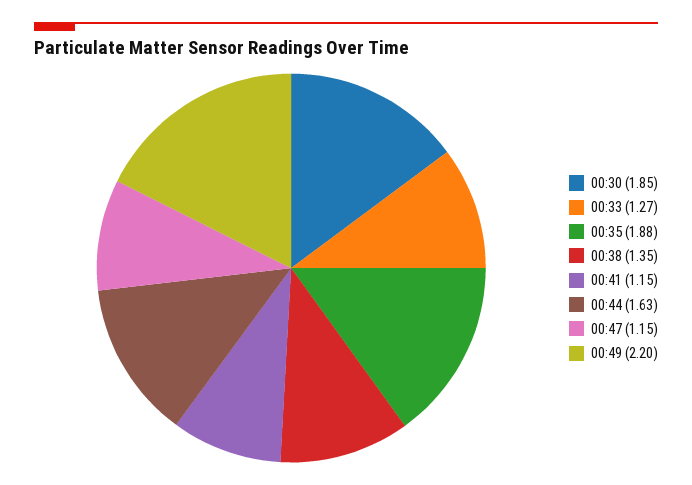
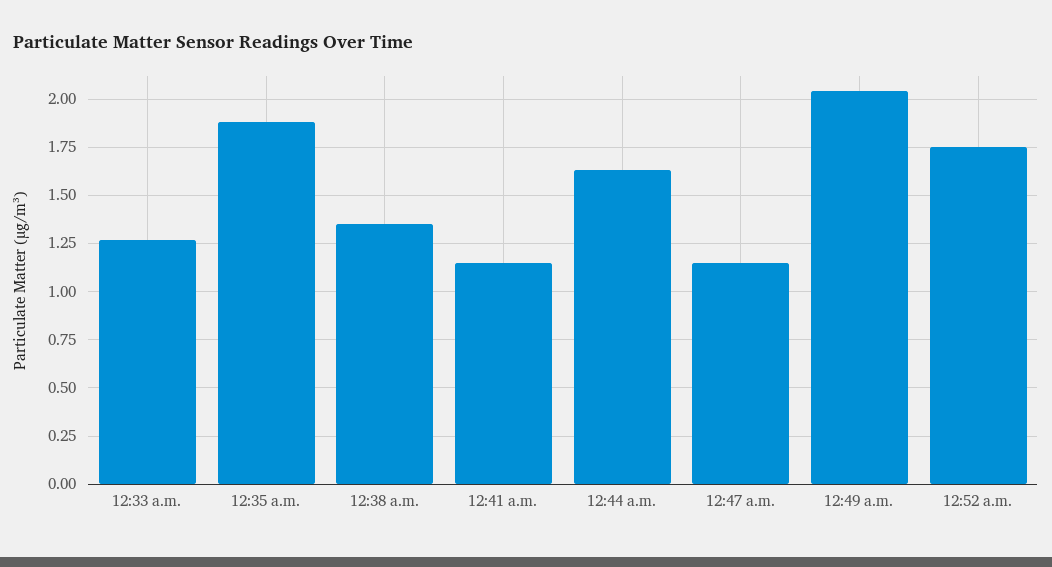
00:30: 1.85 -> none
00:49: 2.2 -> 2.05
12:52 a.m.: none -> 1.75

